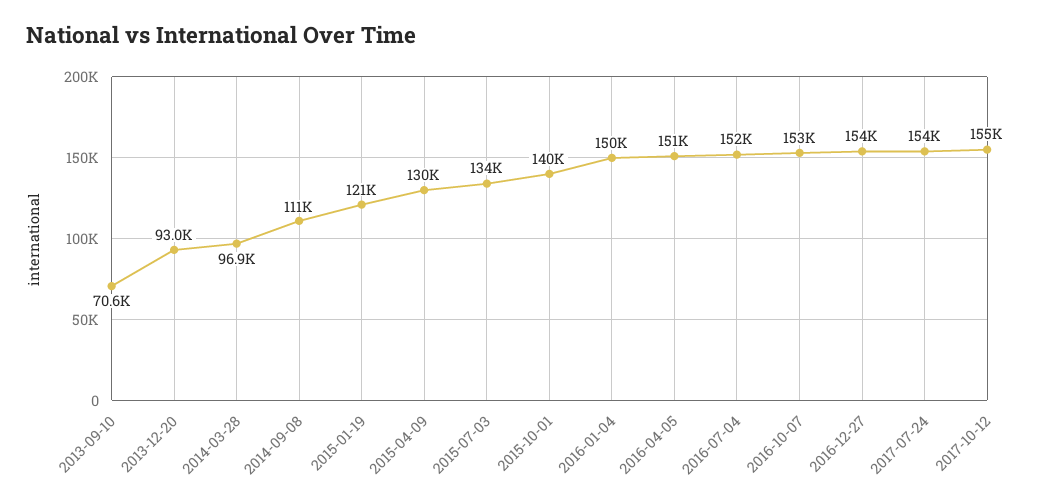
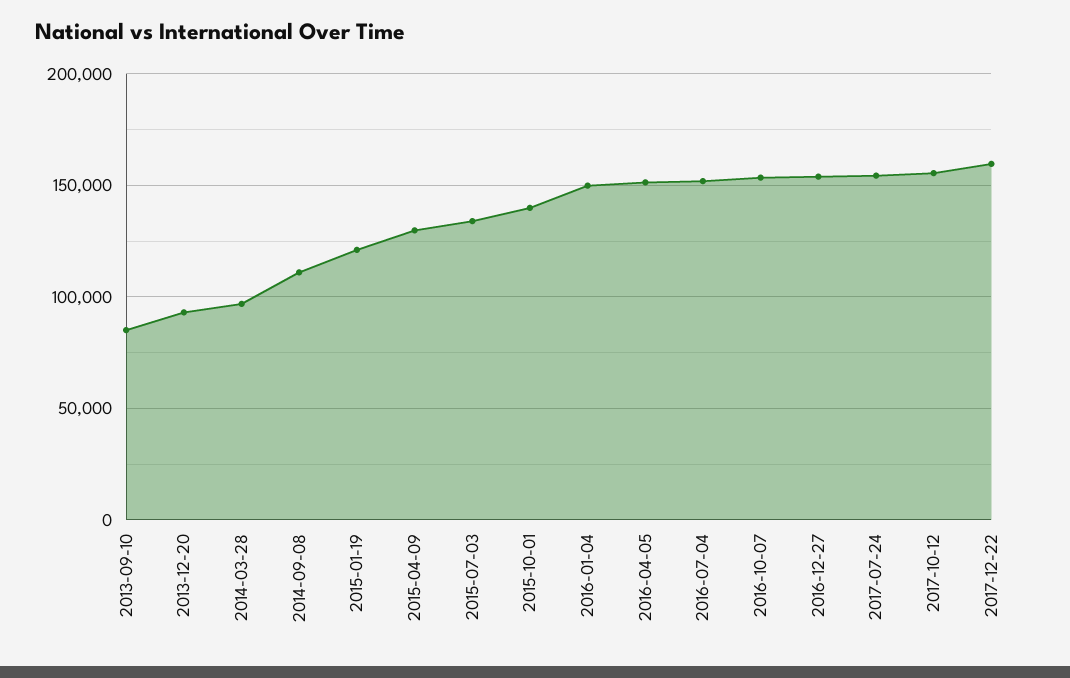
2013-09-10: 70600 -> 85000
2017-12-22: none -> 160000

